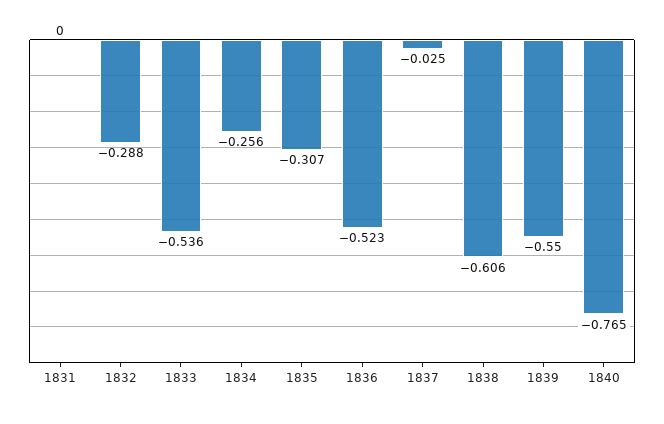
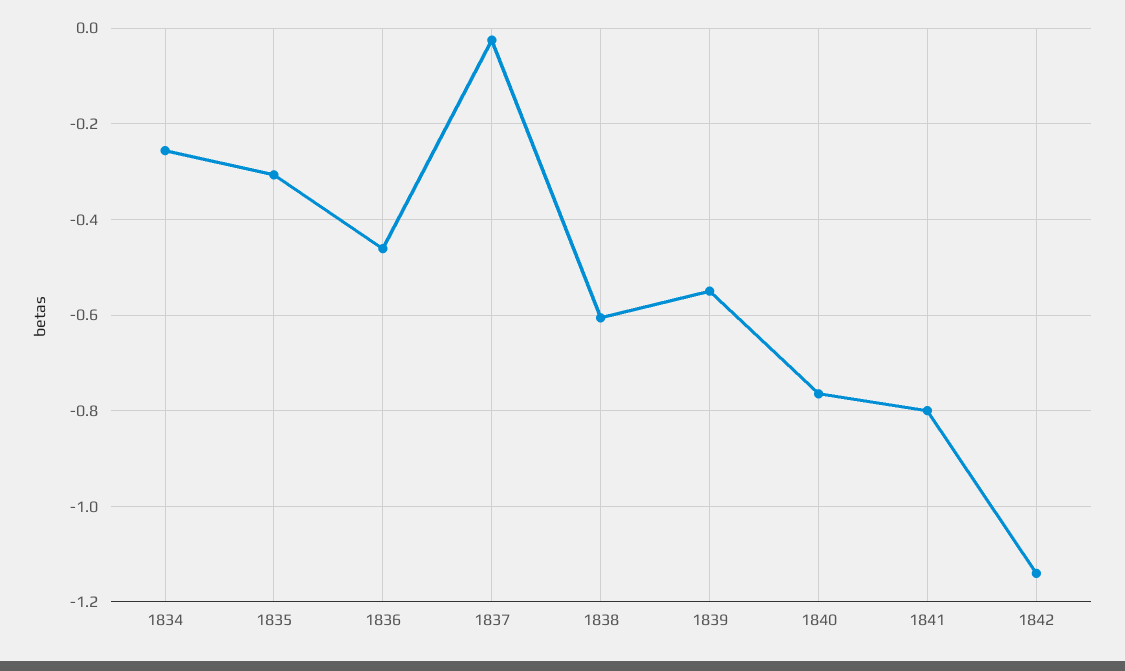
1831: 0 -> none
1832: -0.288 -> none
1833: -0.536 -> none
1836: -0.523 -> -0.46
1841: none -> -0.8
1842: none -> -1.14

